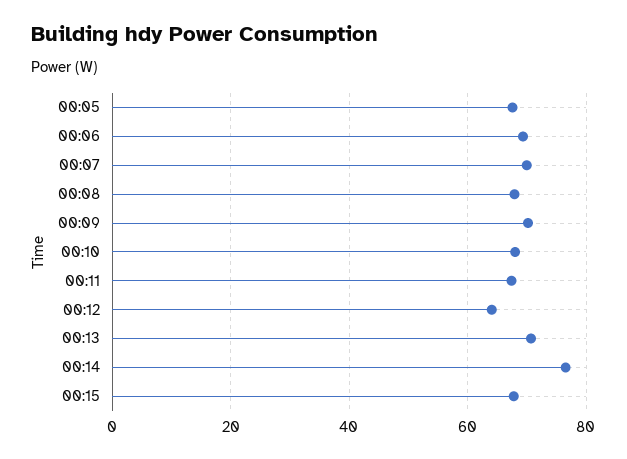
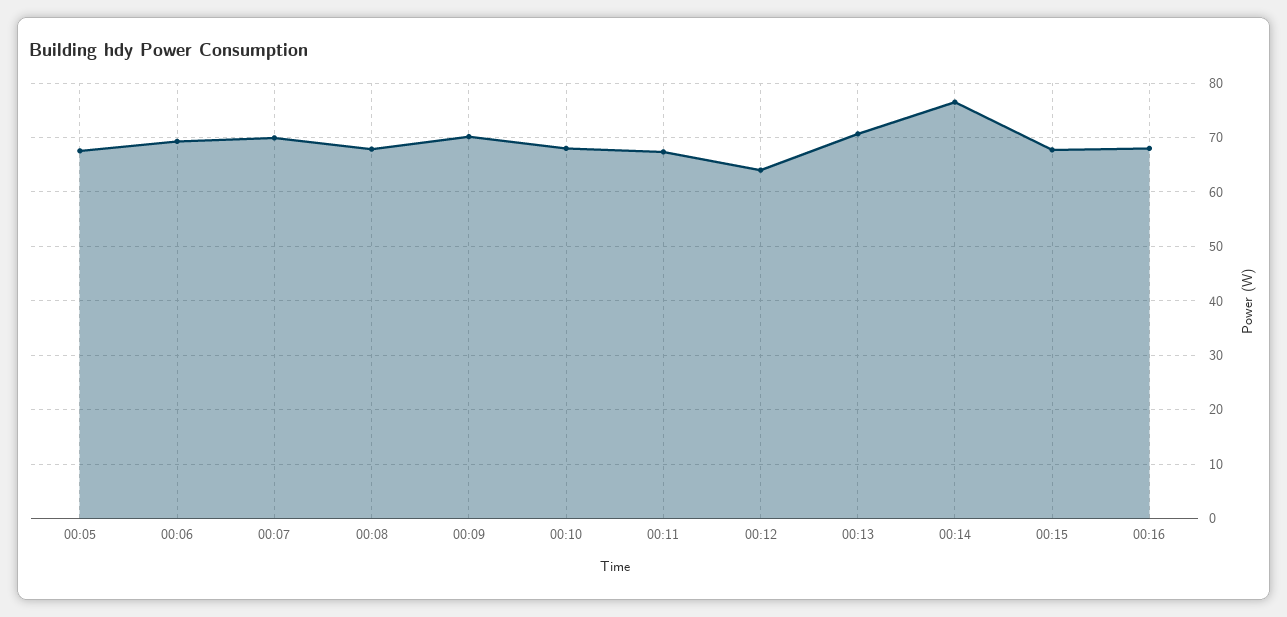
00:16: none -> 68

